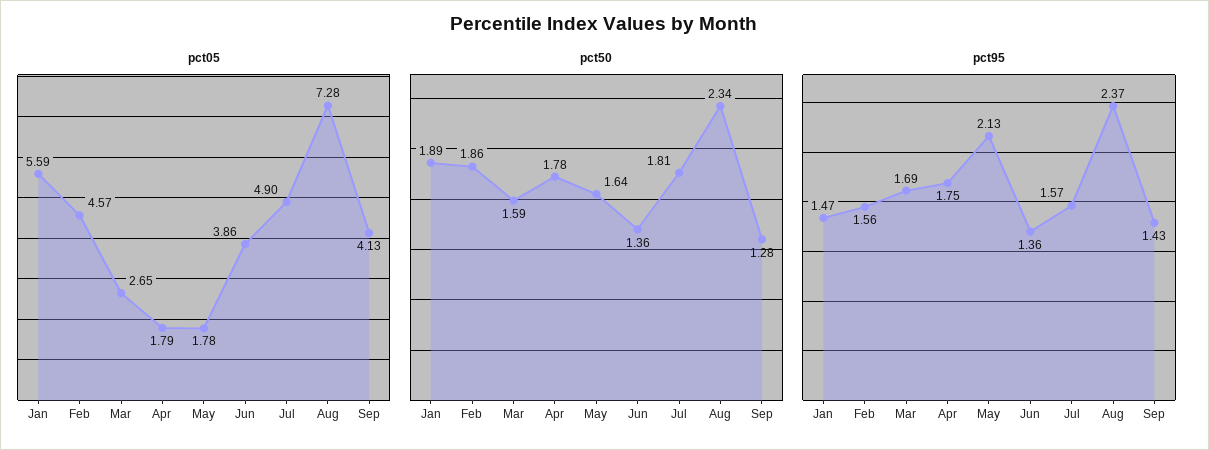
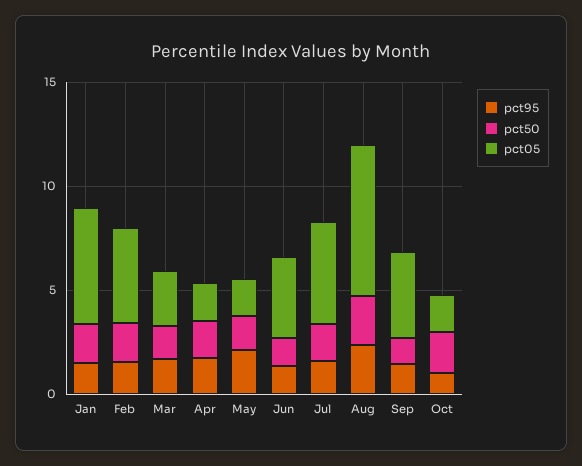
pct95, Oct: none -> 1
pct50, Oct: none -> 2
pct05, Oct: none -> 2

